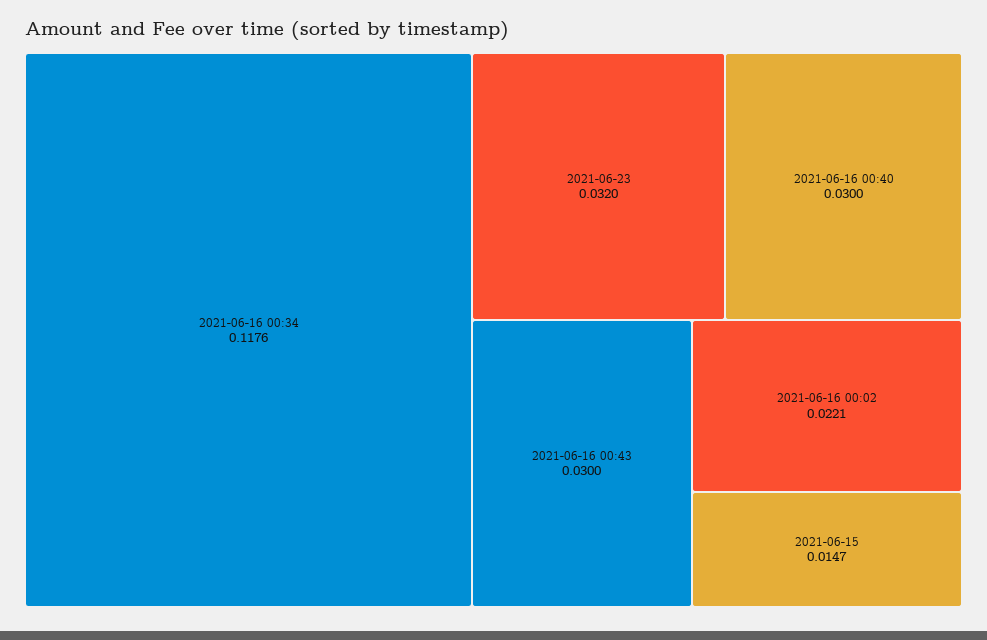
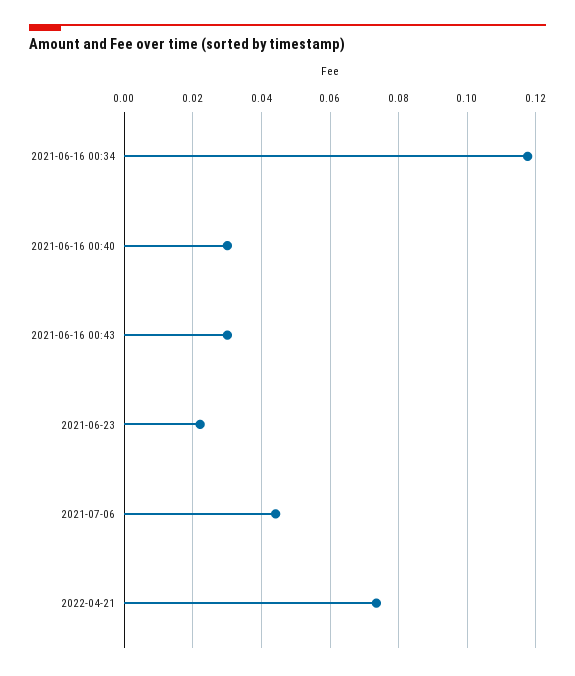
2021-06-23: 0.032 -> 0.022
2021-06-16 00:02: 0.0221 -> none
2021-06-15: 0.0147 -> none
2021-07-06: none -> 0.044
2022-04-21: none -> 0.074

